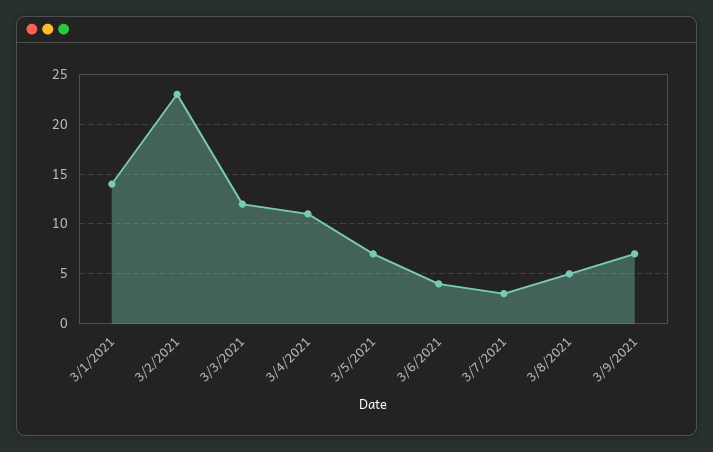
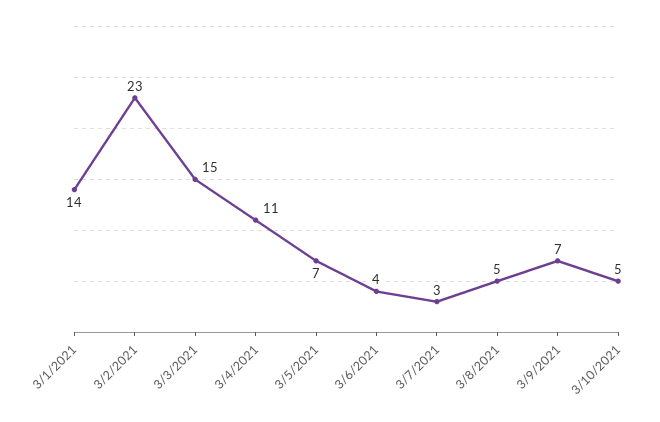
3/3/2021: 12 -> 15
3/10/2021: none -> 5

